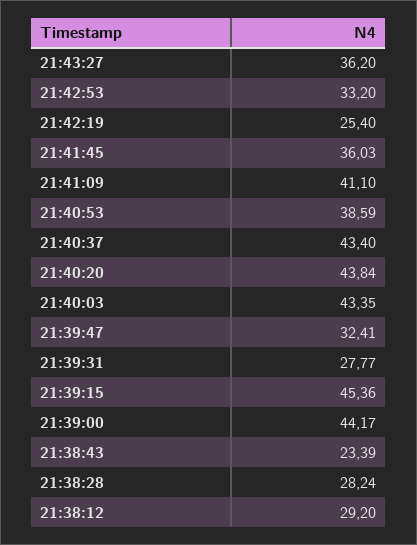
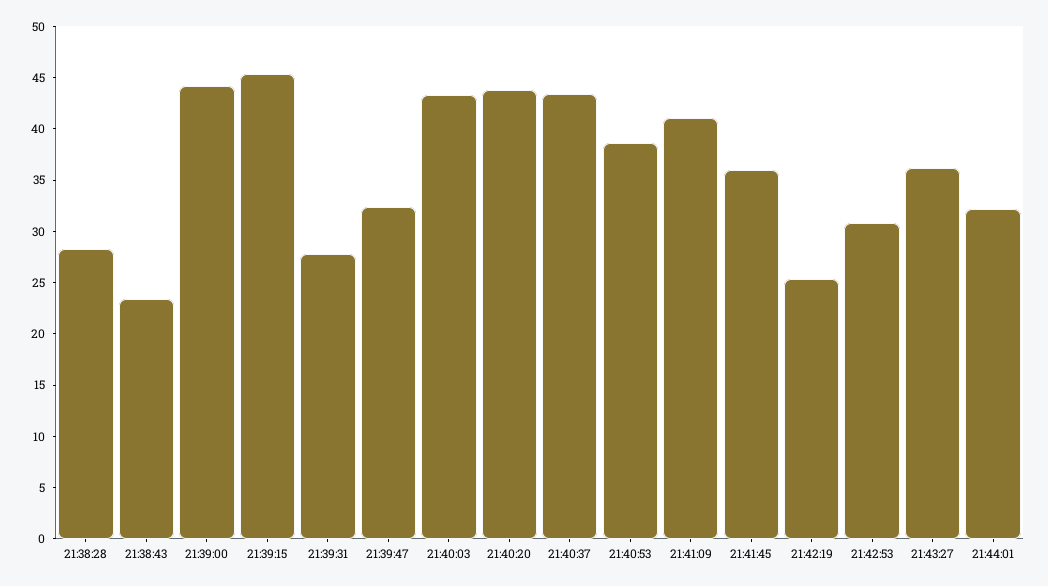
21:42:53: 33.2 -> 31
21:38:12: 29.2 -> none
21:44:01: none -> 32

